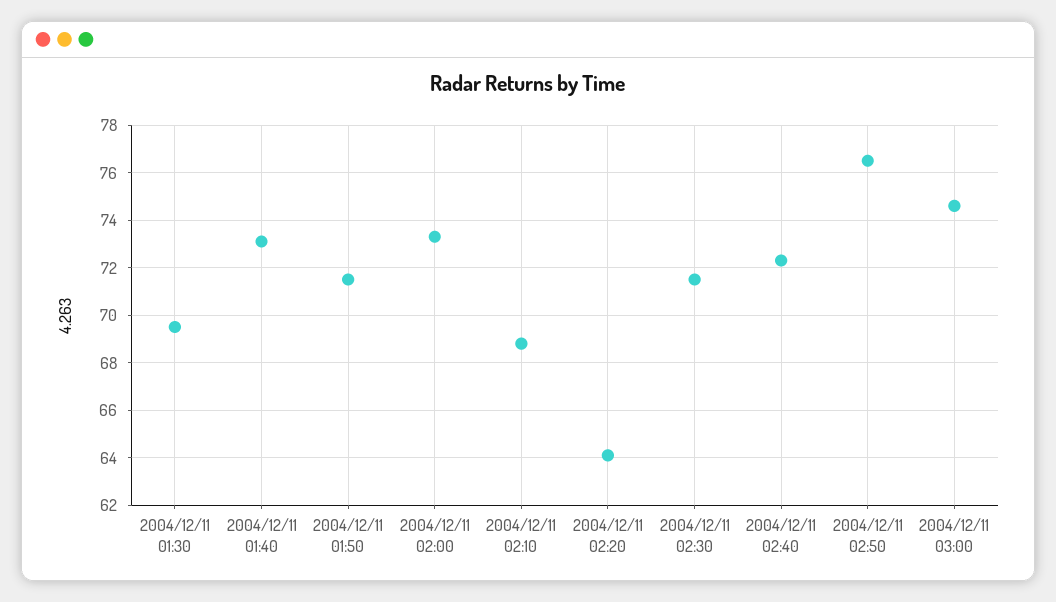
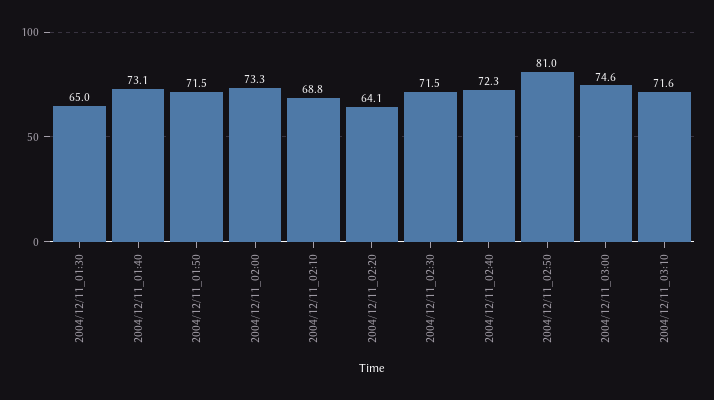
2004/12/11 01:30: 69.5 -> 65
2004/12/11 02:50: 76.5 -> 81
2004/12/11_03:10: none -> 71.6

